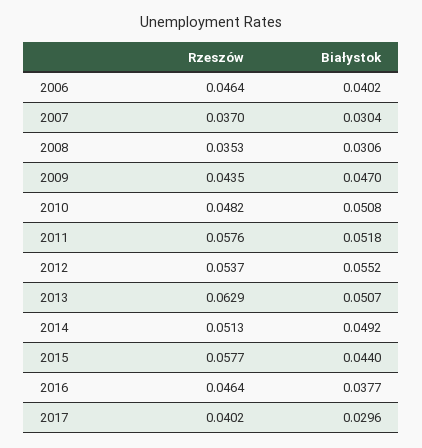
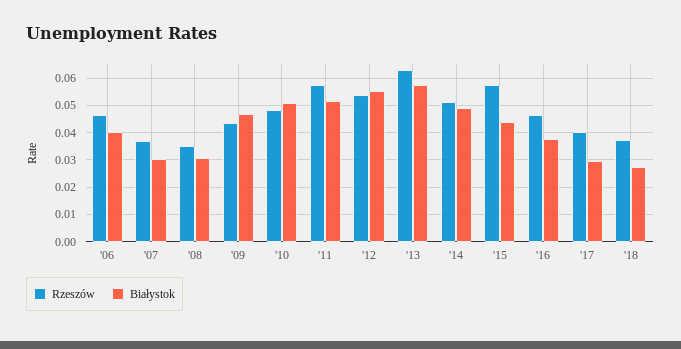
Białystok, 2013: 0.0507 -> 0.0575
Rzeszów, '18: none -> 0.0375
Białystok, '18: none -> 0.0275

